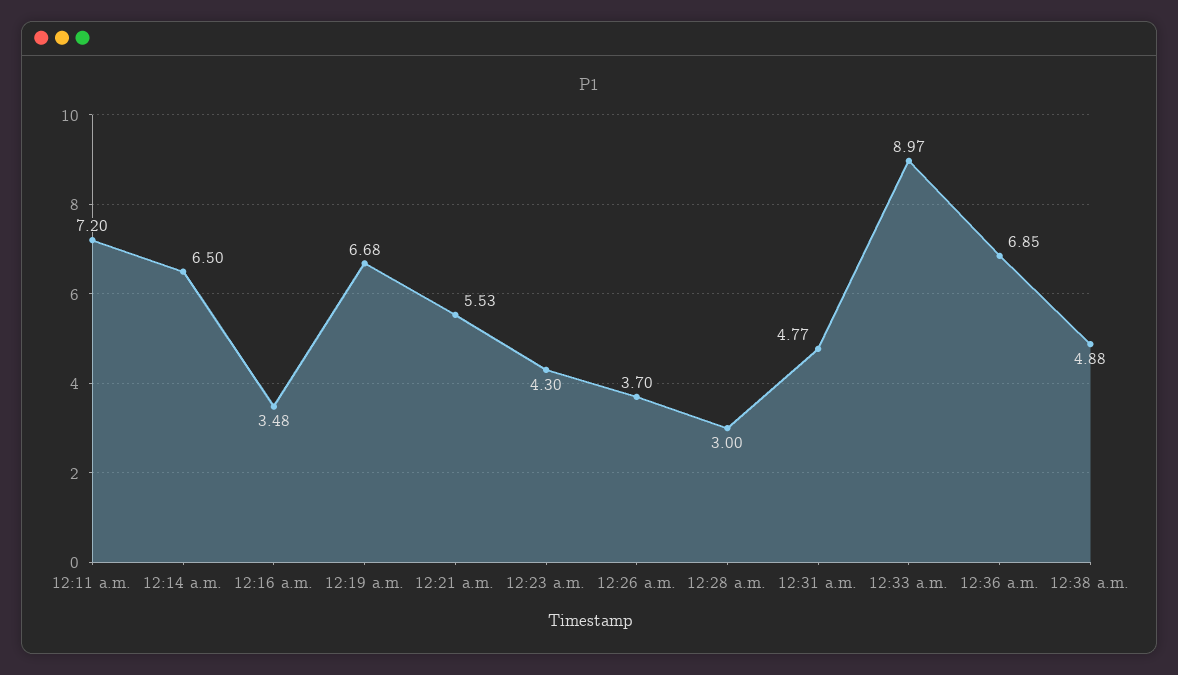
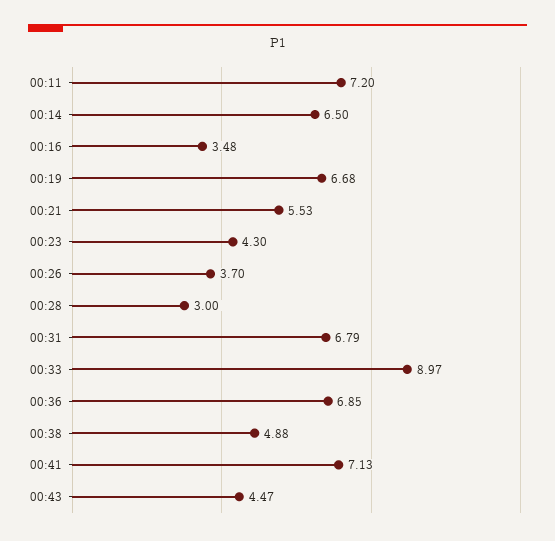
12:31 a.m.: 4.77 -> 6.79
00:41: none -> 7.13
00:43: none -> 4.47

